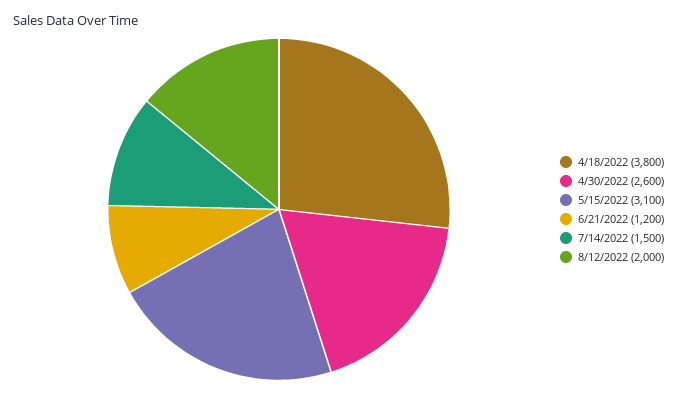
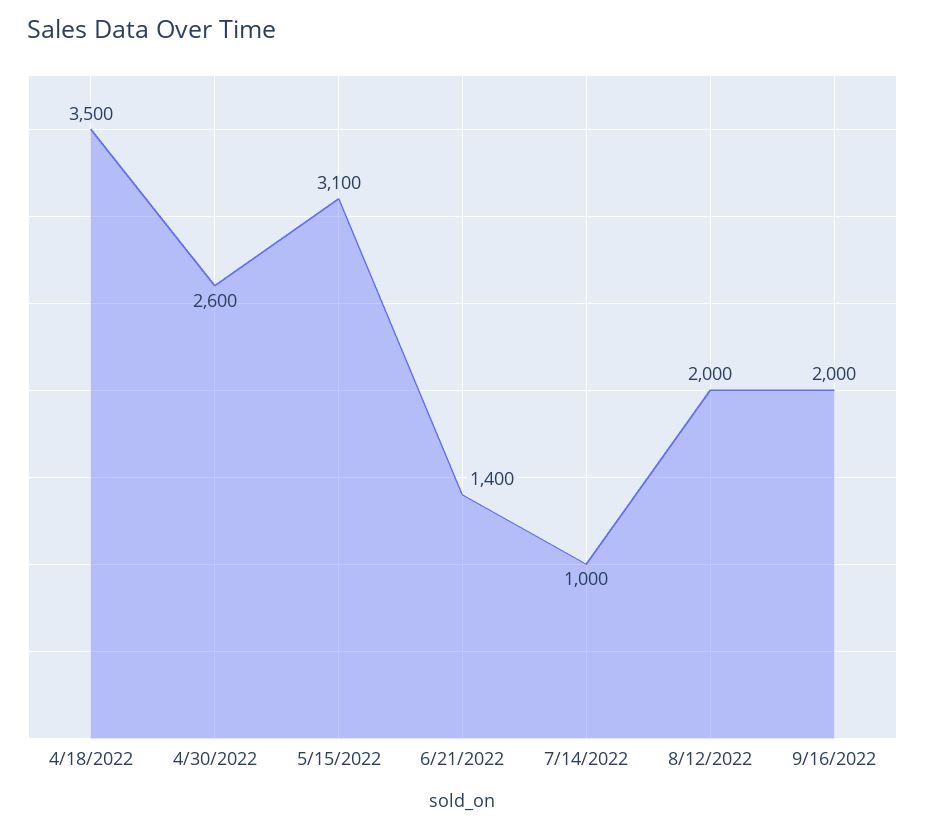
4/18/2022: 3800 -> 3500
6/21/2022: 1200 -> 1400
7/14/2022: 1500 -> 1000
9/16/2022: none -> 2000

